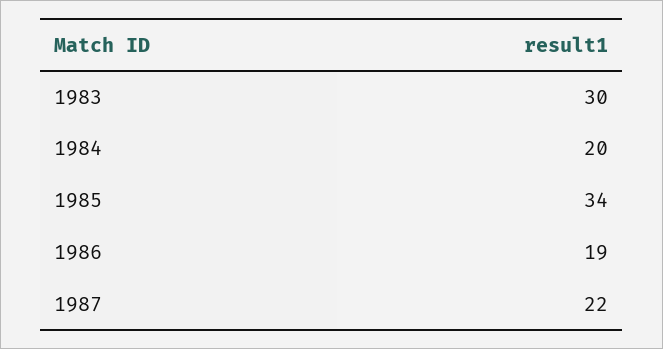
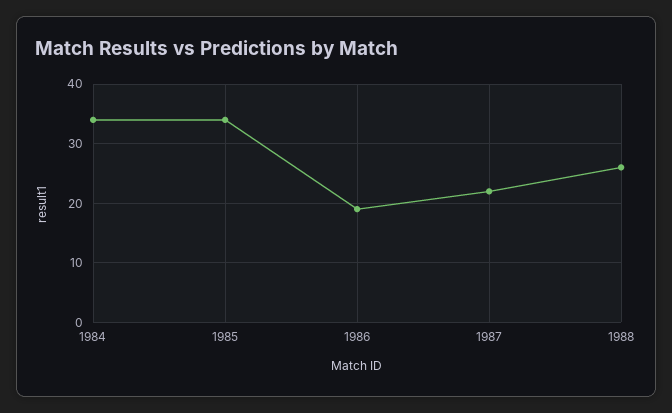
1983: 30 -> none
1984: 20 -> 35
1988: none -> 25

